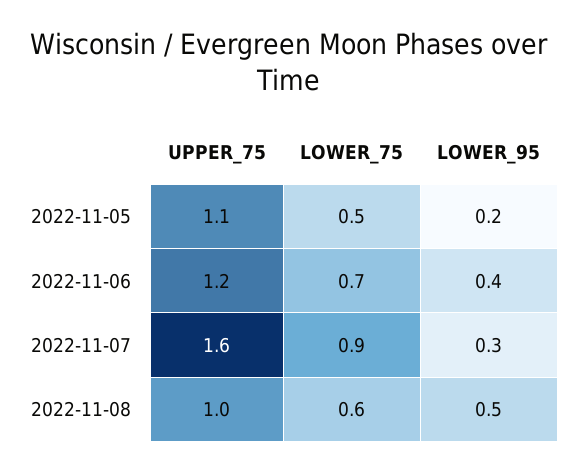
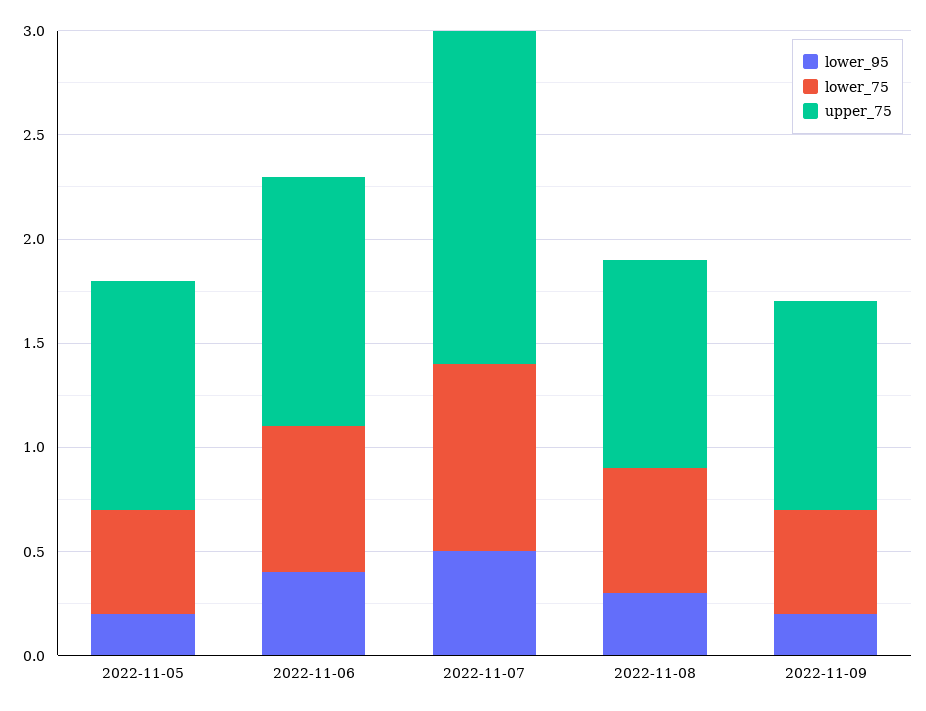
LOWER_95, 2022-11-07: 0.3 -> 0.5
LOWER_95, 2022-11-08: 0.5 -> 0.3
LOWER_95, 2022-11-09: none -> 0.2
LOWER_75, 2022-11-09: none -> 0.5
UPPER_75, 2022-11-09: none -> 1

